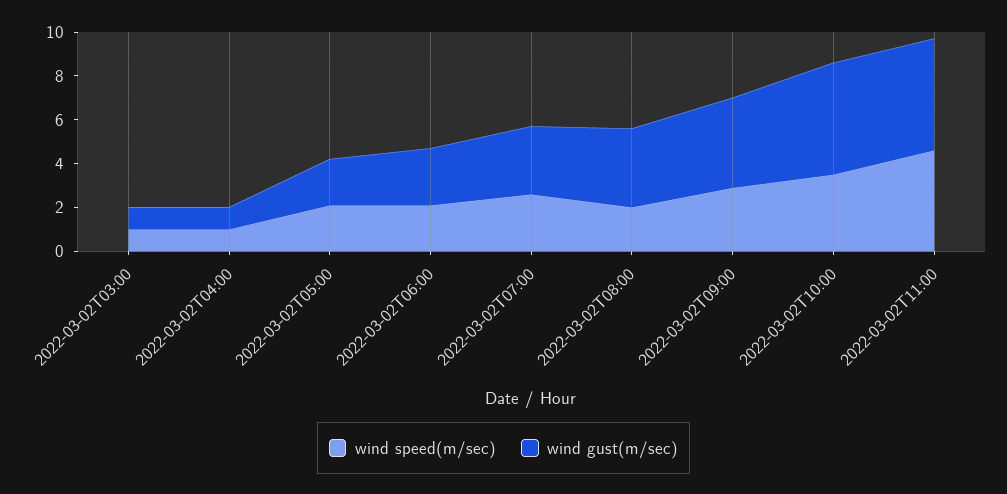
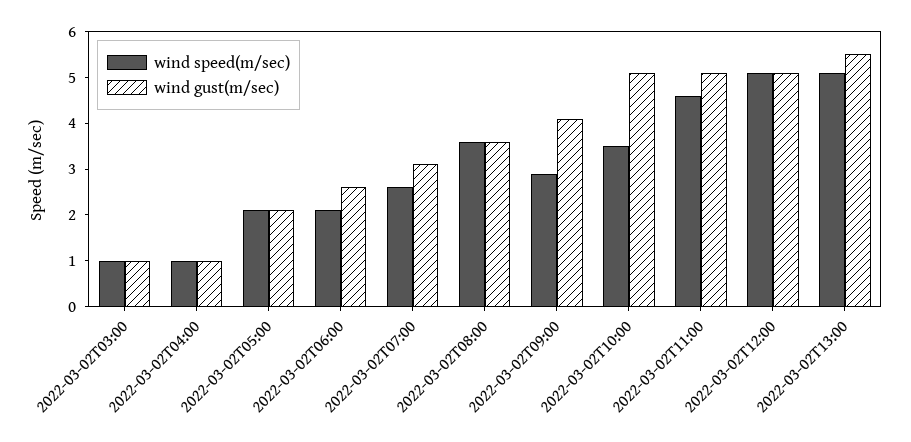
wind speed(m/sec), 2022-03-02T08:00: 2 -> 3.5
wind speed(m/sec), 2022-03-02T12:00: none -> 5
wind gust(m/sec), 2022-03-02T12:00: none -> 5
wind speed(m/sec), 2022-03-02T13:00: none -> 5
wind gust(m/sec), 2022-03-02T13:00: none -> 5.5

